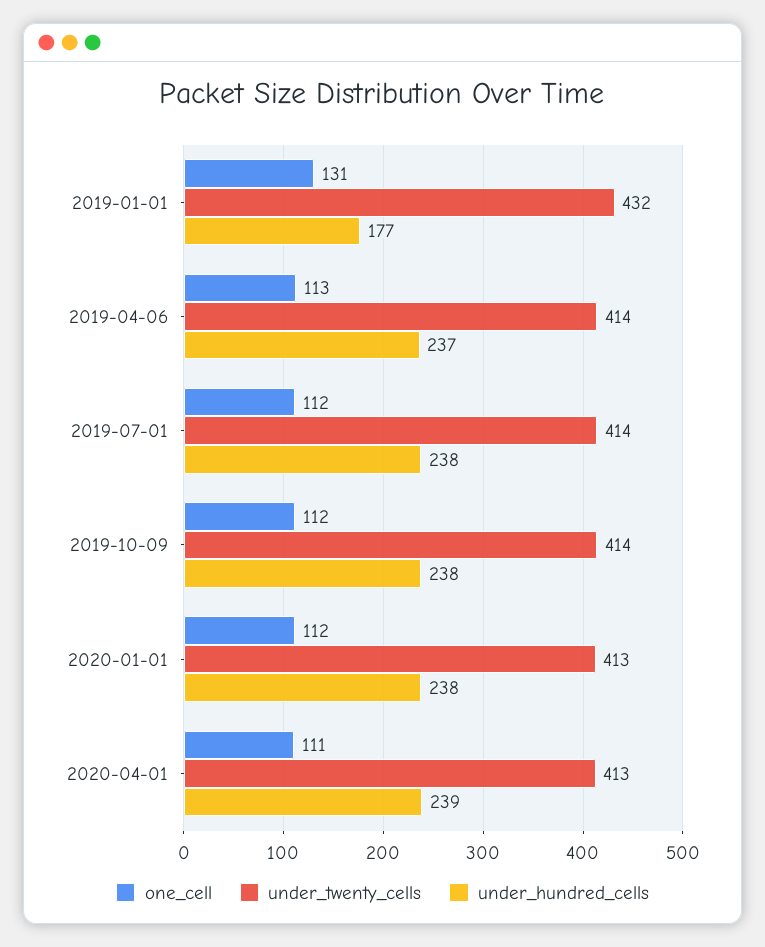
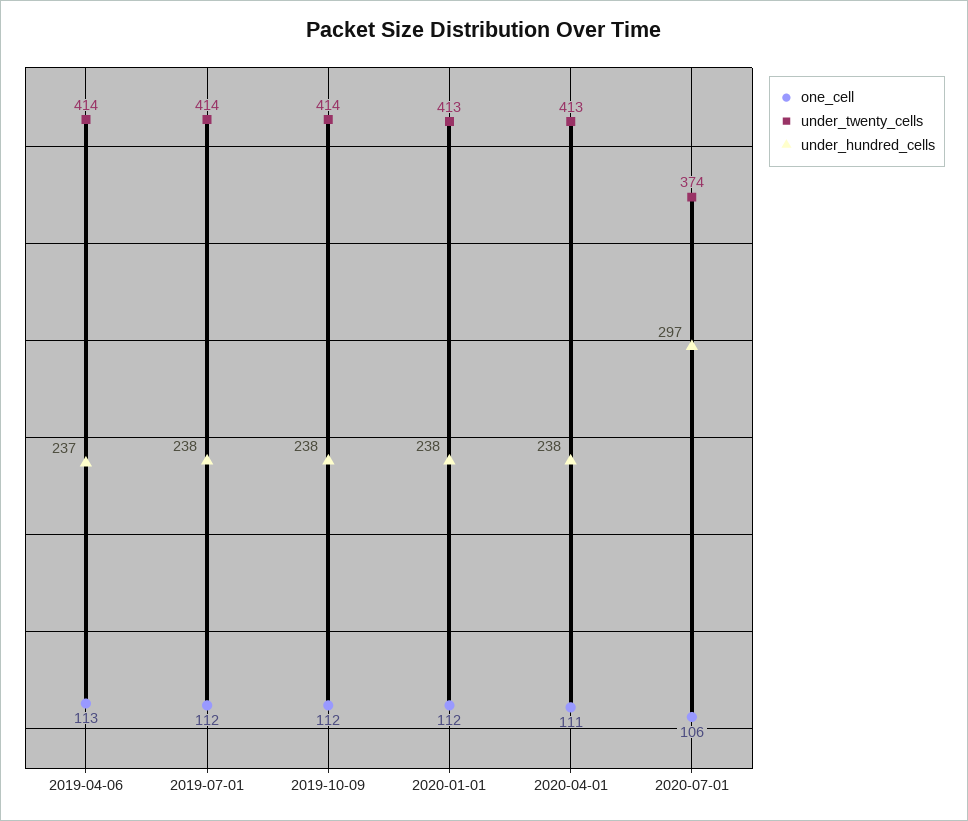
one_cell, 2019-01-01: 131 -> none
under_twenty_cells, 2019-01-01: 432 -> none
under_hundred_cells, 2019-01-01: 177 -> none
under_hundred_cells, 2020-04-01: 239 -> 238
one_cell, 2020-07-01: none -> 106
under_twenty_cells, 2020-07-01: none -> 374
under_hundred_cells, 2020-07-01: none -> 297

